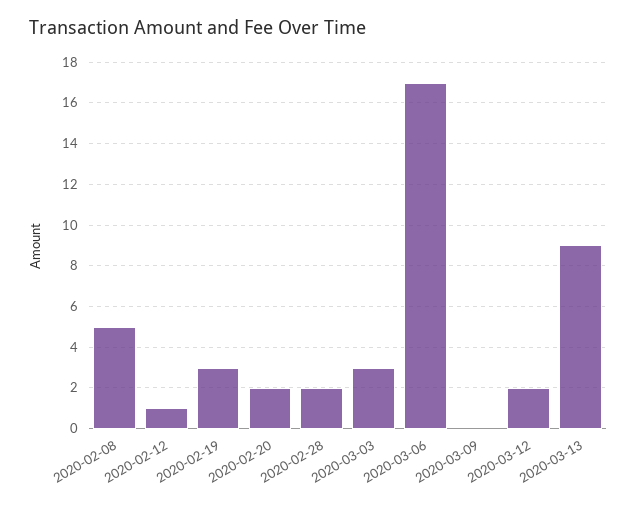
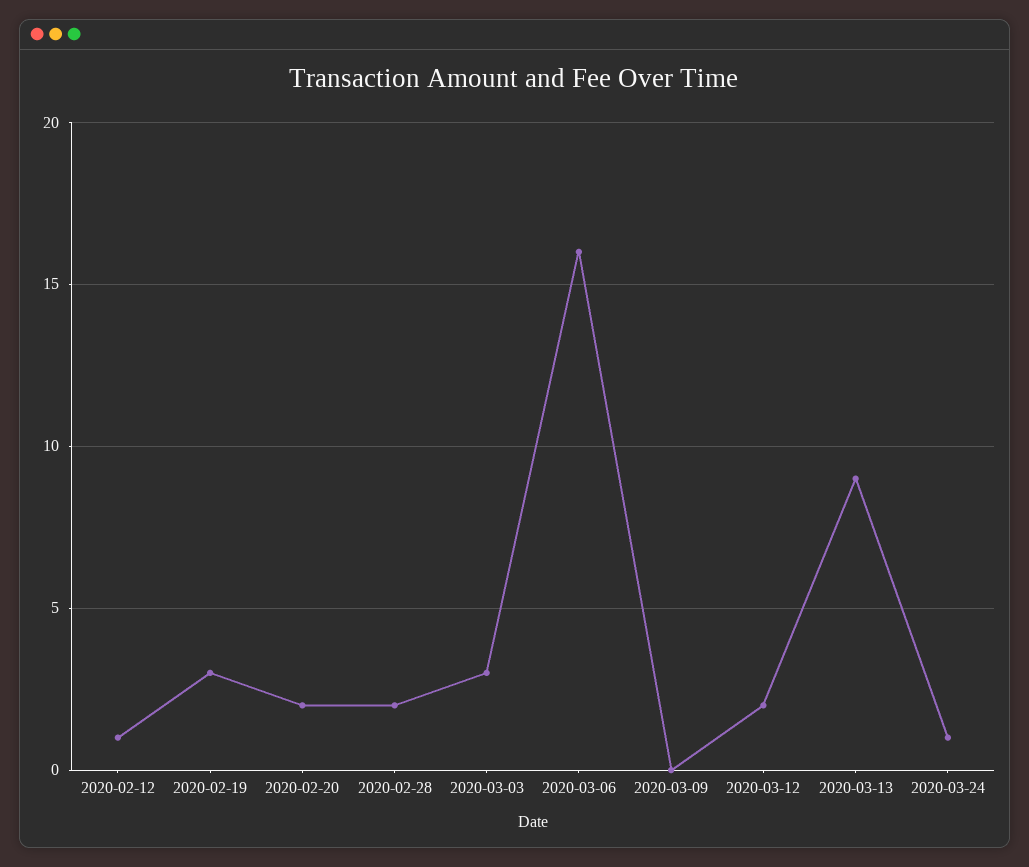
2020-02-08: 5 -> none
2020-03-06: 17 -> 16
2020-03-24: none -> 1

